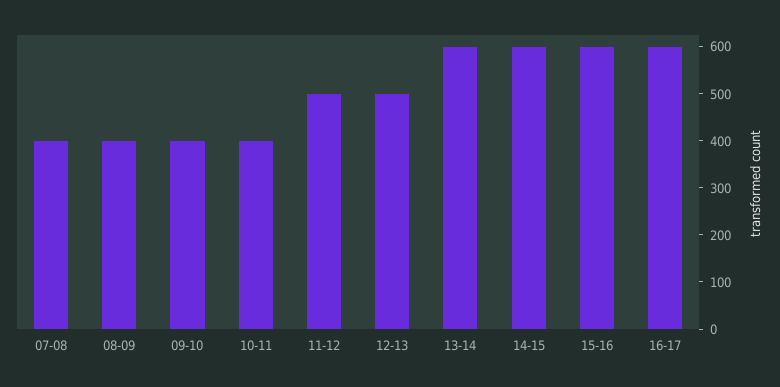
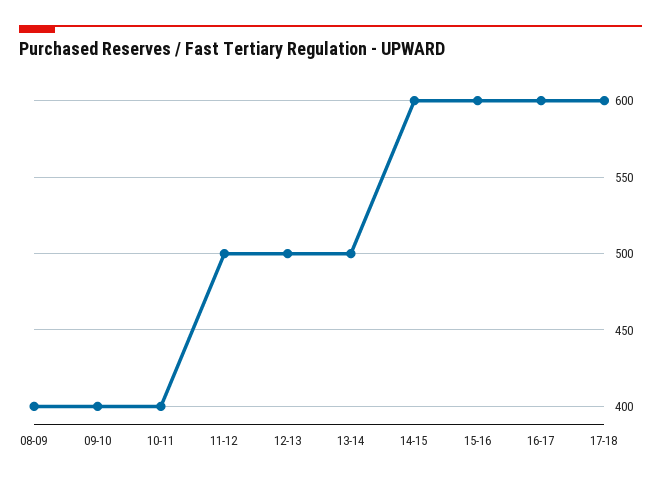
07-08: 400 -> none
13-14: 600 -> 500
17-18: none -> 600

